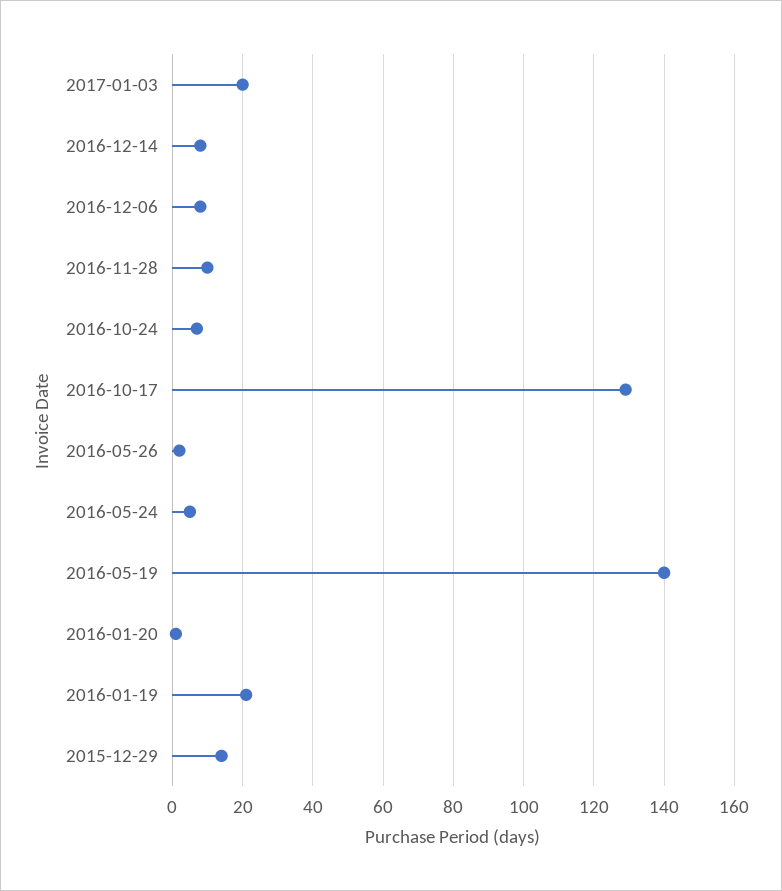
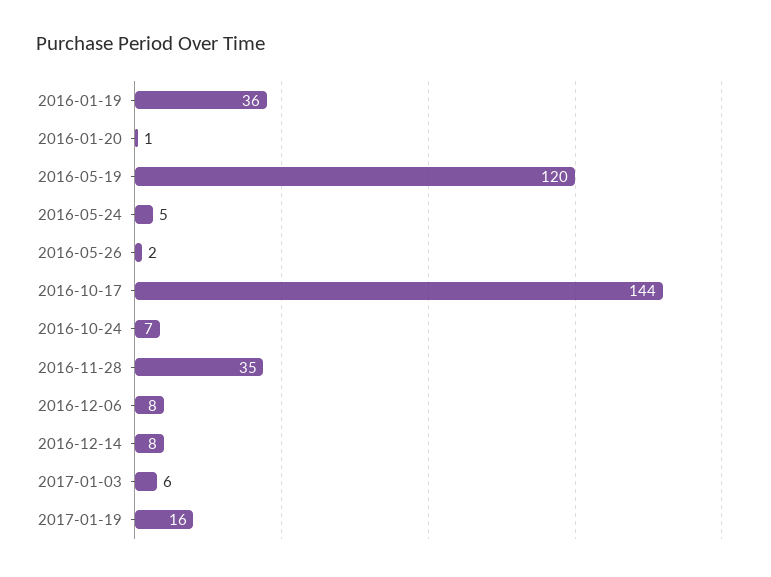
2017-01-03: 20 -> 6
2016-11-28: 10 -> 35
2016-10-17: 130 -> 144
2016-05-19: 140 -> 120
2016-01-19: 20 -> 36
2015-12-29: 15 -> none
2017-01-19: none -> 16

